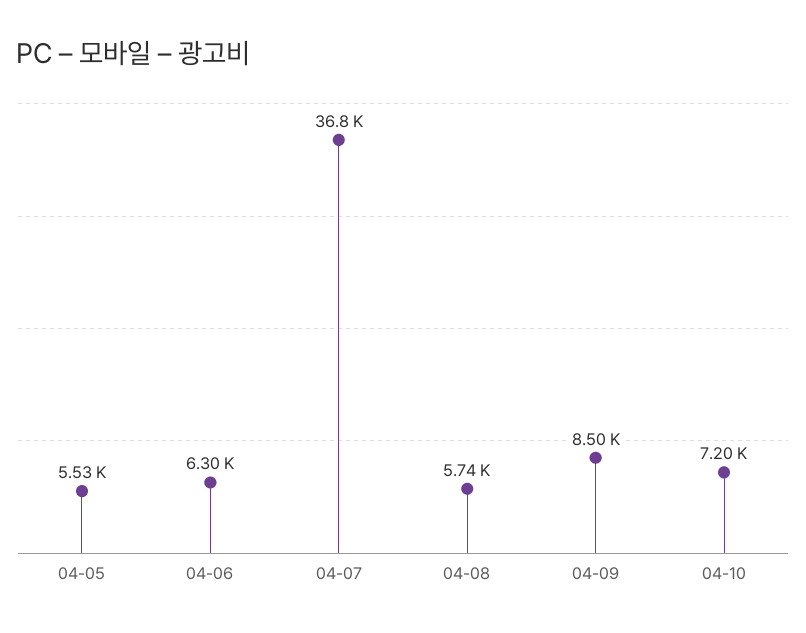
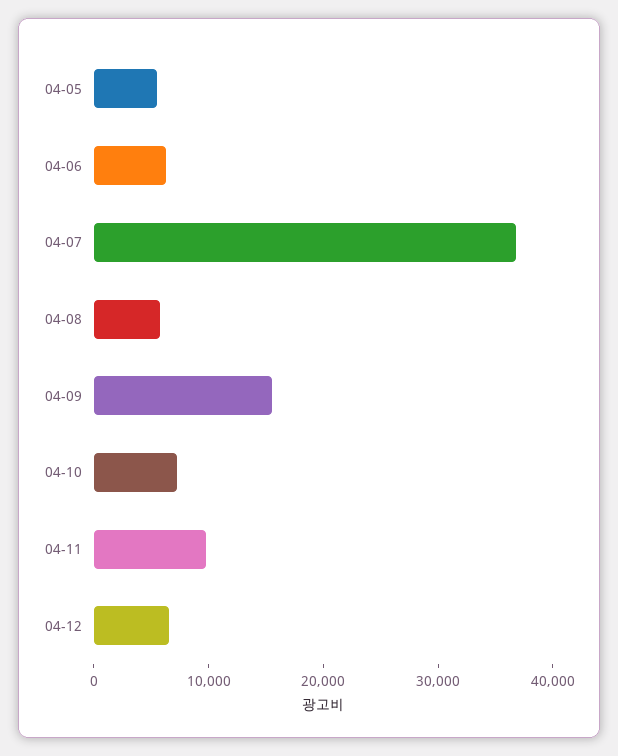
04-09: 8500 -> 16000
04-11: none -> 10000
04-12: none -> 6000

